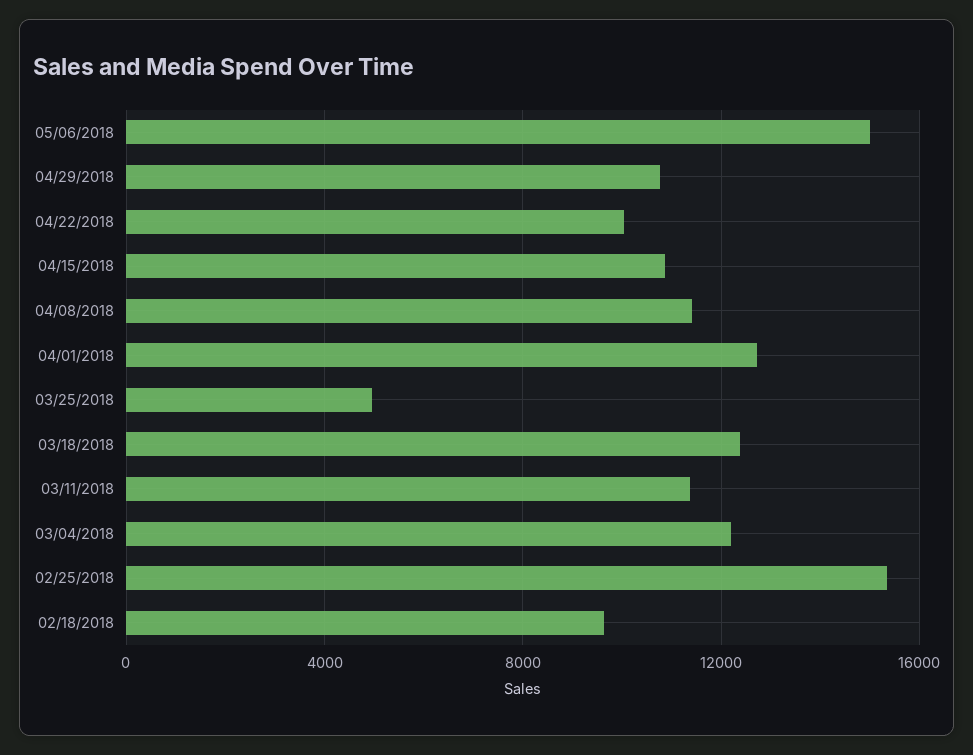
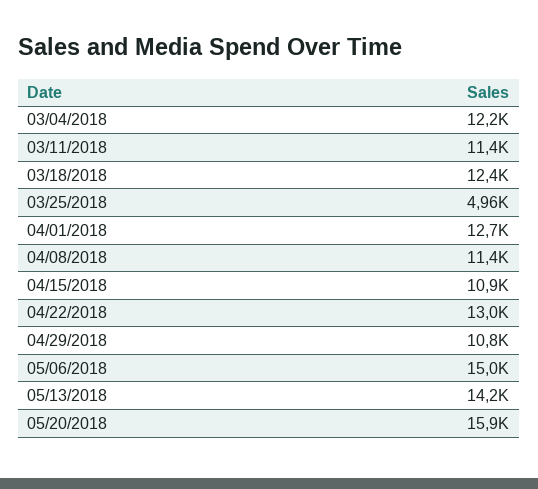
04/22/2018: 10000 -> 13000
02/25/2018: 15500 -> none
02/18/2018: 9500 -> none
05/13/2018: none -> 14200
05/20/2018: none -> 15900

